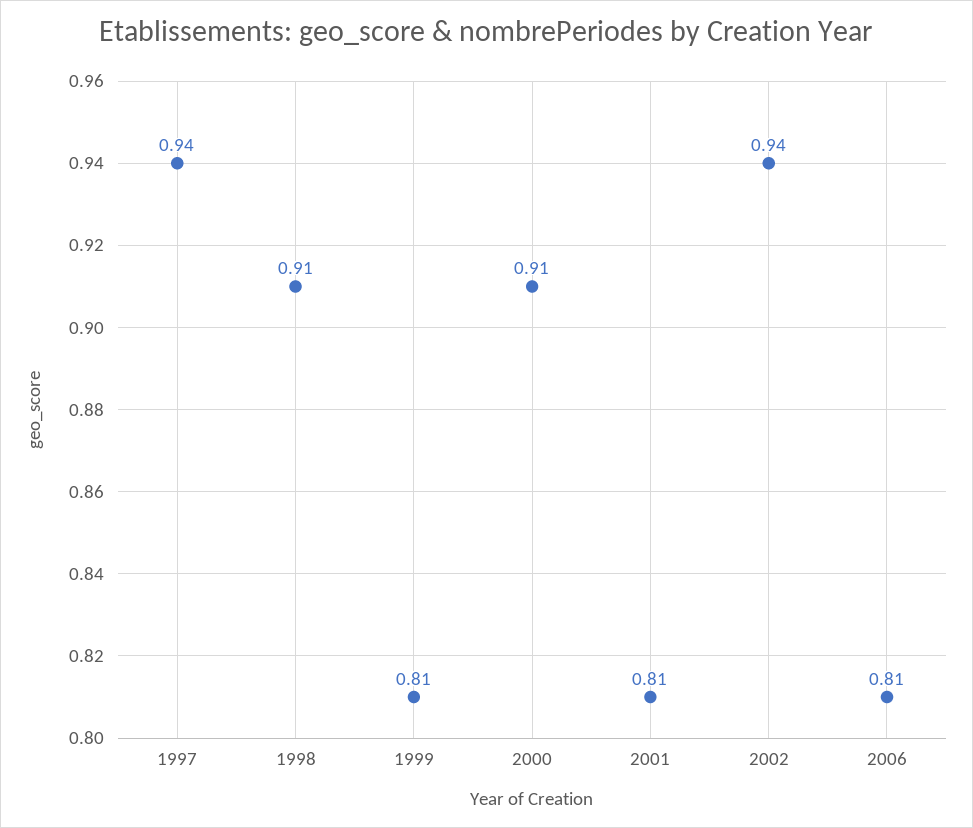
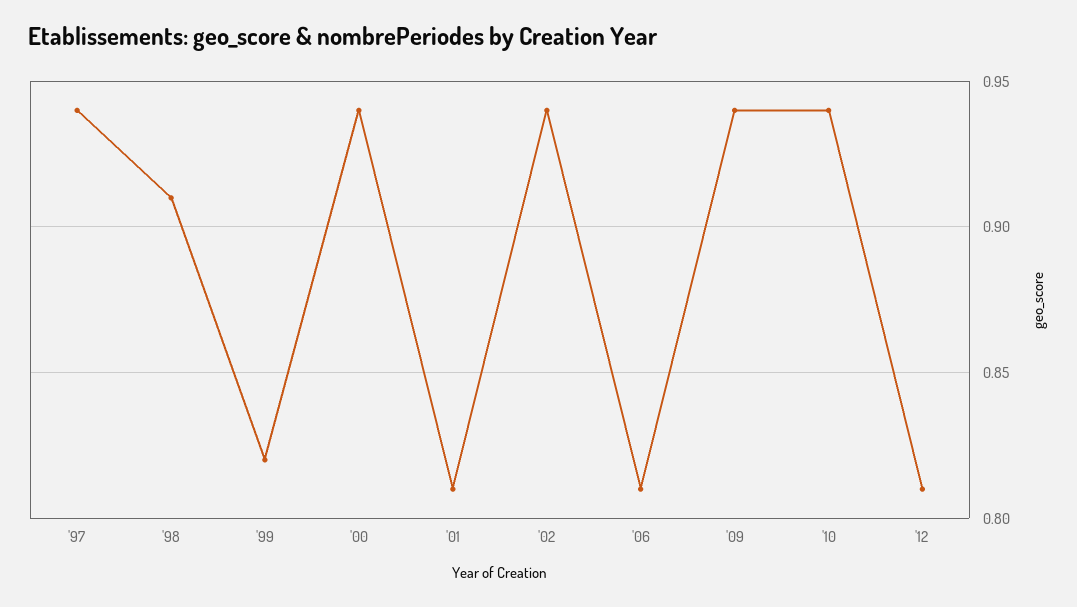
1999: 0.81 -> 0.82
2000: 0.91 -> 0.94
'09: none -> 0.94
'10: none -> 0.94
'12: none -> 0.81

